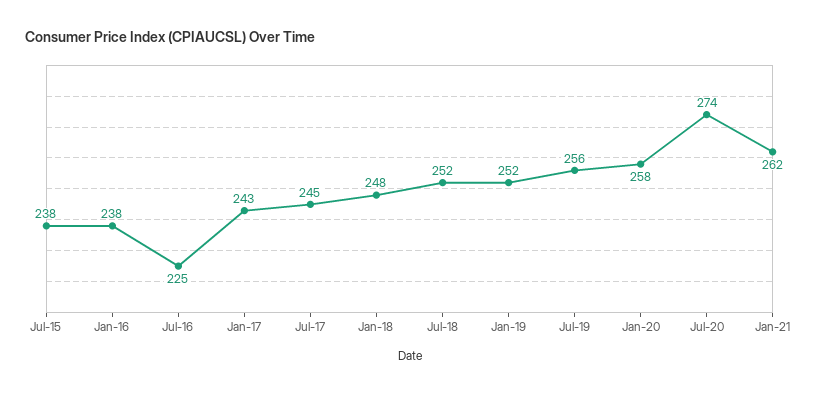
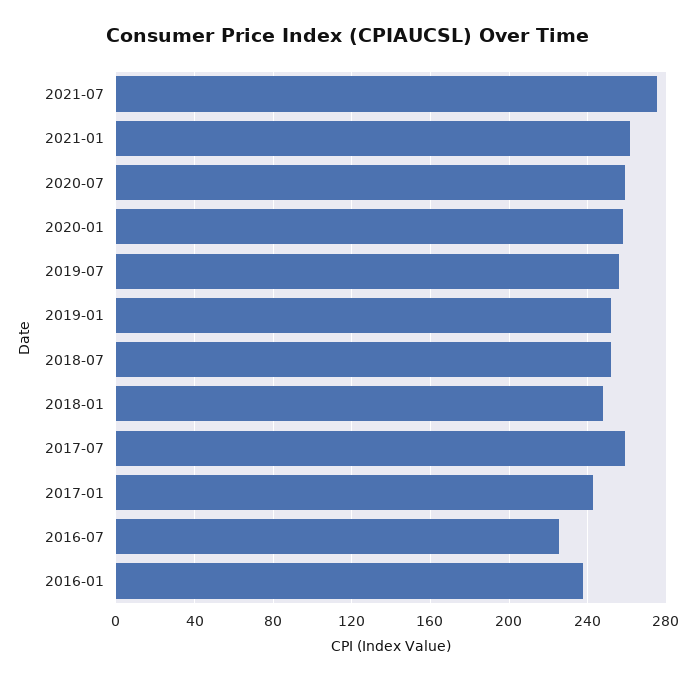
Jul-15: 238 -> none
Jul-17: 245 -> 260
Jul-20: 274 -> 260
2021-07: none -> 275

